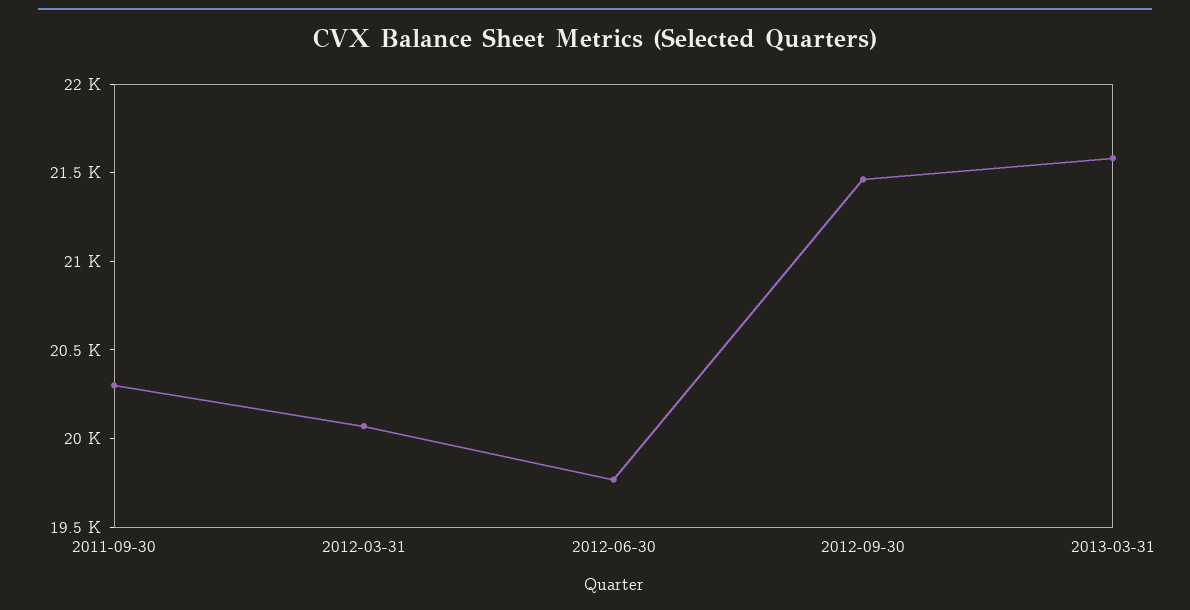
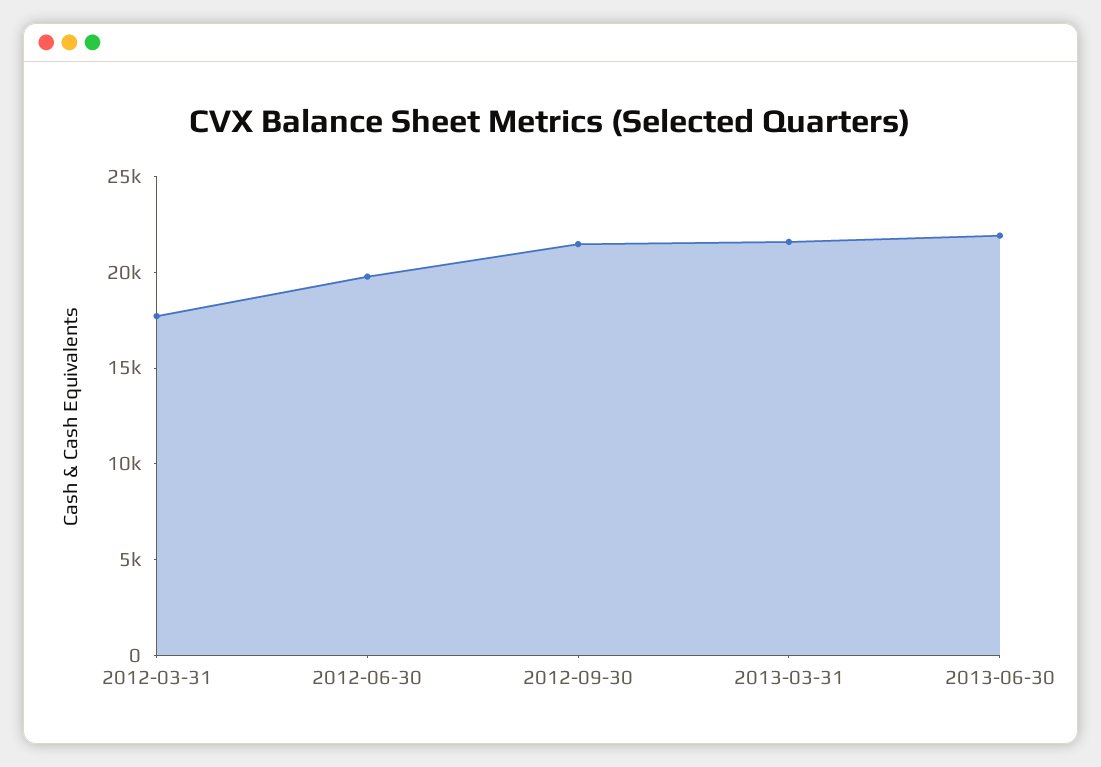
2011-09-30: 20300 -> none
2012-03-31: 20100 -> 18000
2013-06-30: none -> 22000

